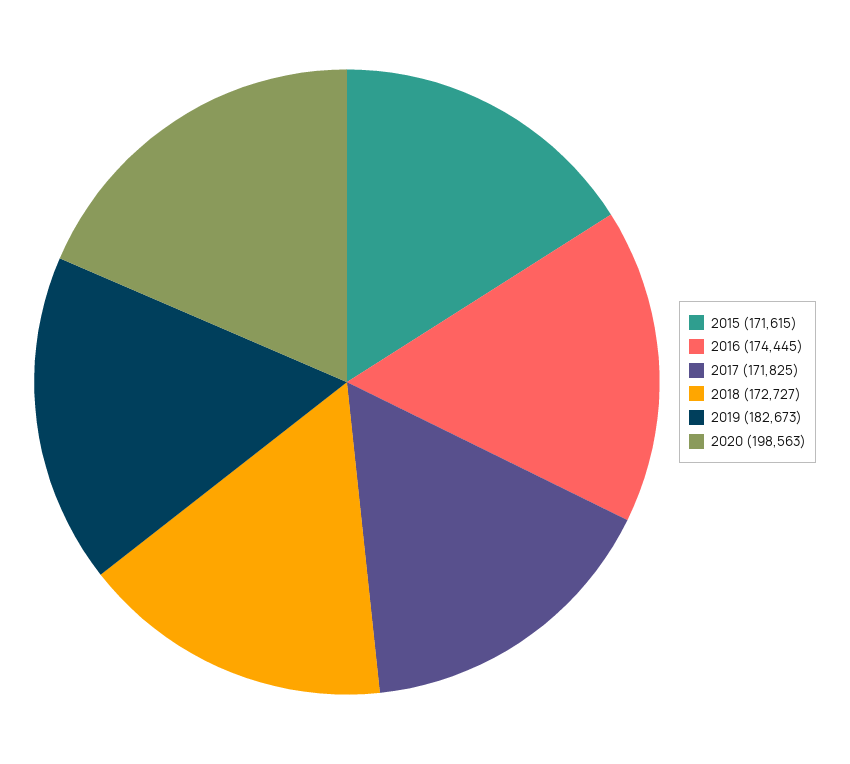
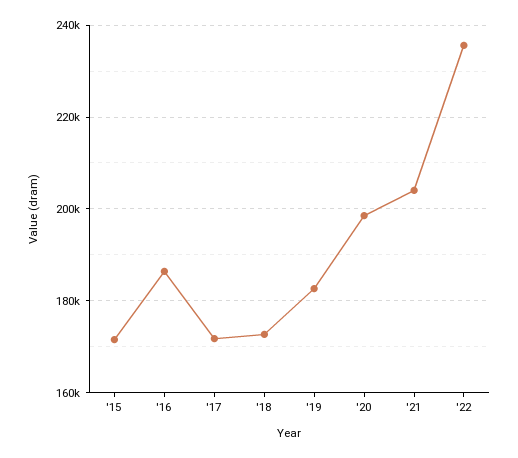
2016: 174445 -> 186000
'21: none -> 204000
'22: none -> 236000

